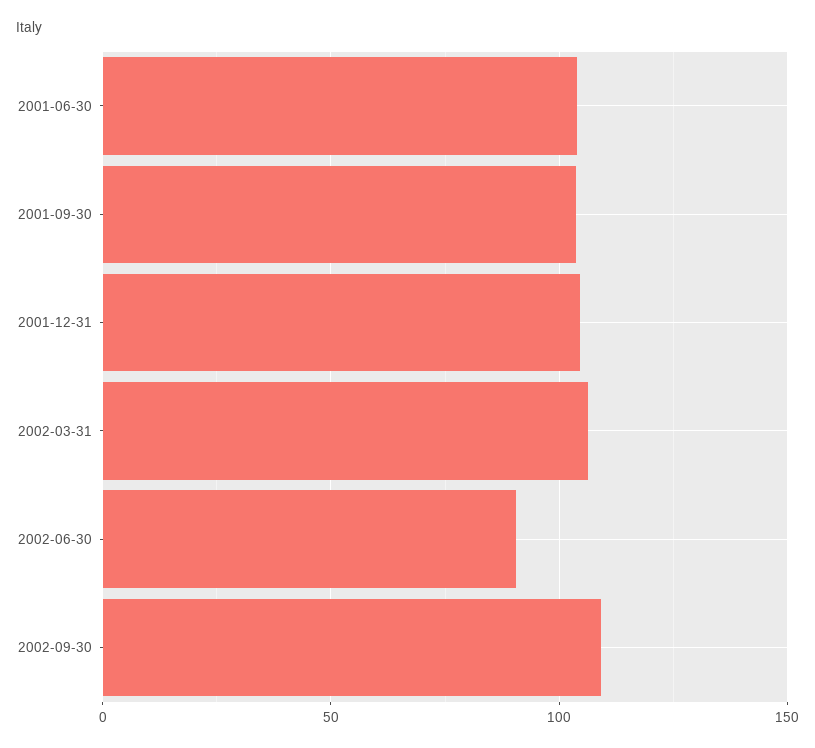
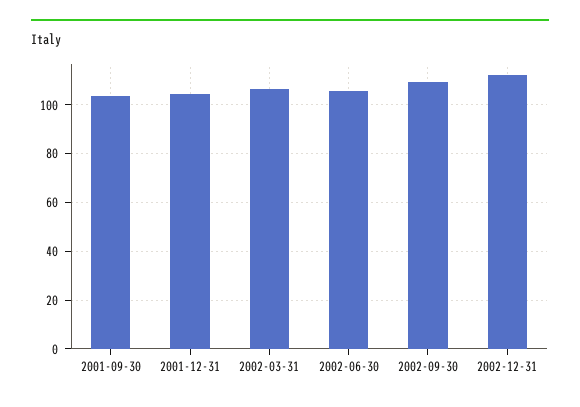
2001-06-30: 105 -> none
2002-06-30: 90 -> 105
2002-12-31: none -> 112.5

